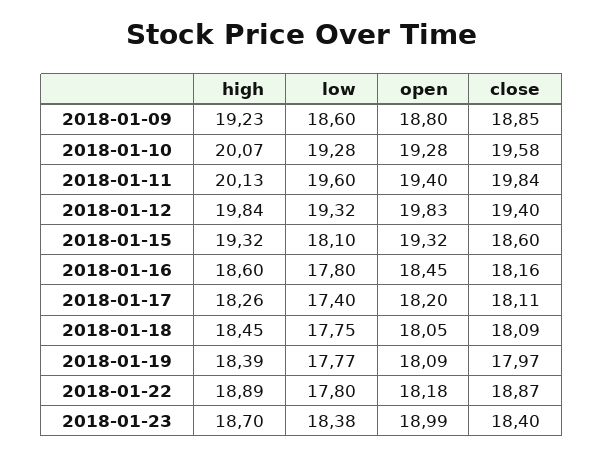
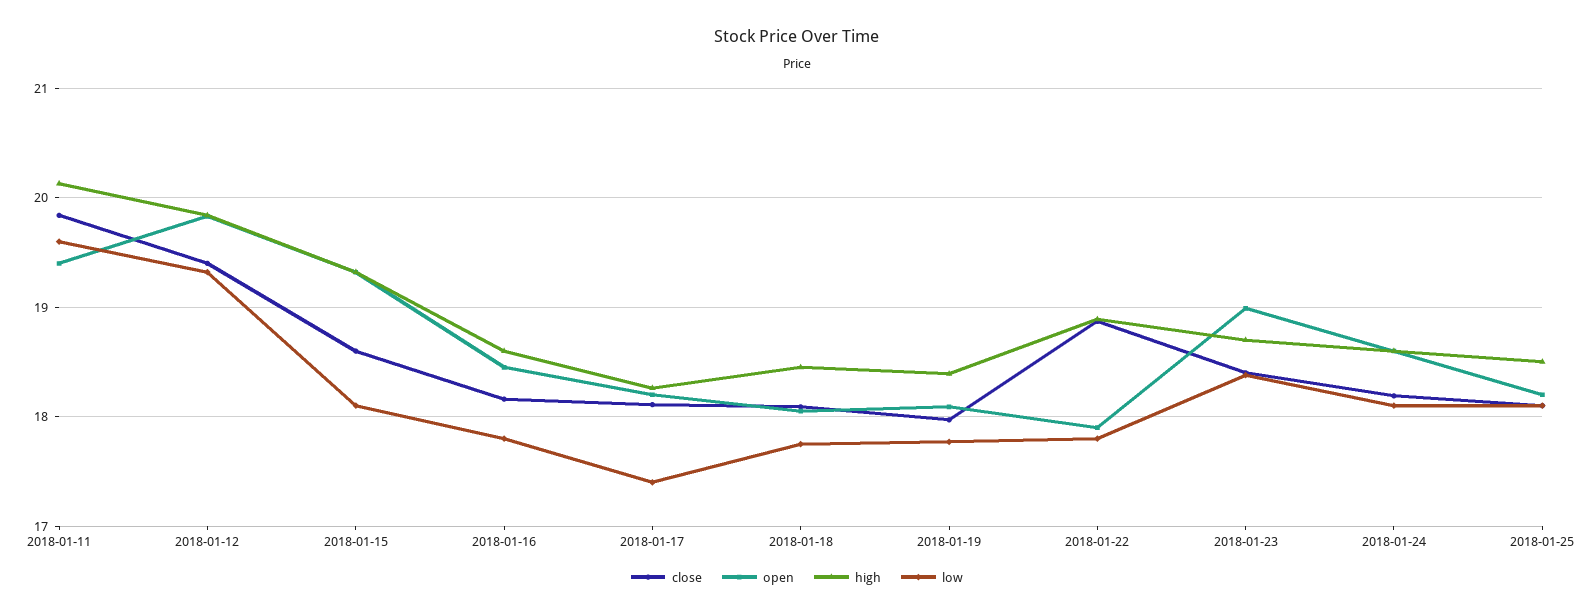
high, 2018-01-09: 19.23 -> none
low, 2018-01-09: 18.6 -> none
open, 2018-01-09: 18.8 -> none
close, 2018-01-09: 18.85 -> none
high, 2018-01-10: 20.07 -> none
low, 2018-01-10: 19.28 -> none
open, 2018-01-10: 19.28 -> none
close, 2018-01-10: 19.58 -> none
open, 2018-01-22: 18.18 -> 17.9
close, 2018-01-24: none -> 18.2
open, 2018-01-24: none -> 18.6
high, 2018-01-24: none -> 18.6
low, 2018-01-24: none -> 18.1
close, 2018-01-25: none -> 18.1
open, 2018-01-25: none -> 18.2
high, 2018-01-25: none -> 18.5
low, 2018-01-25: none -> 18.1

